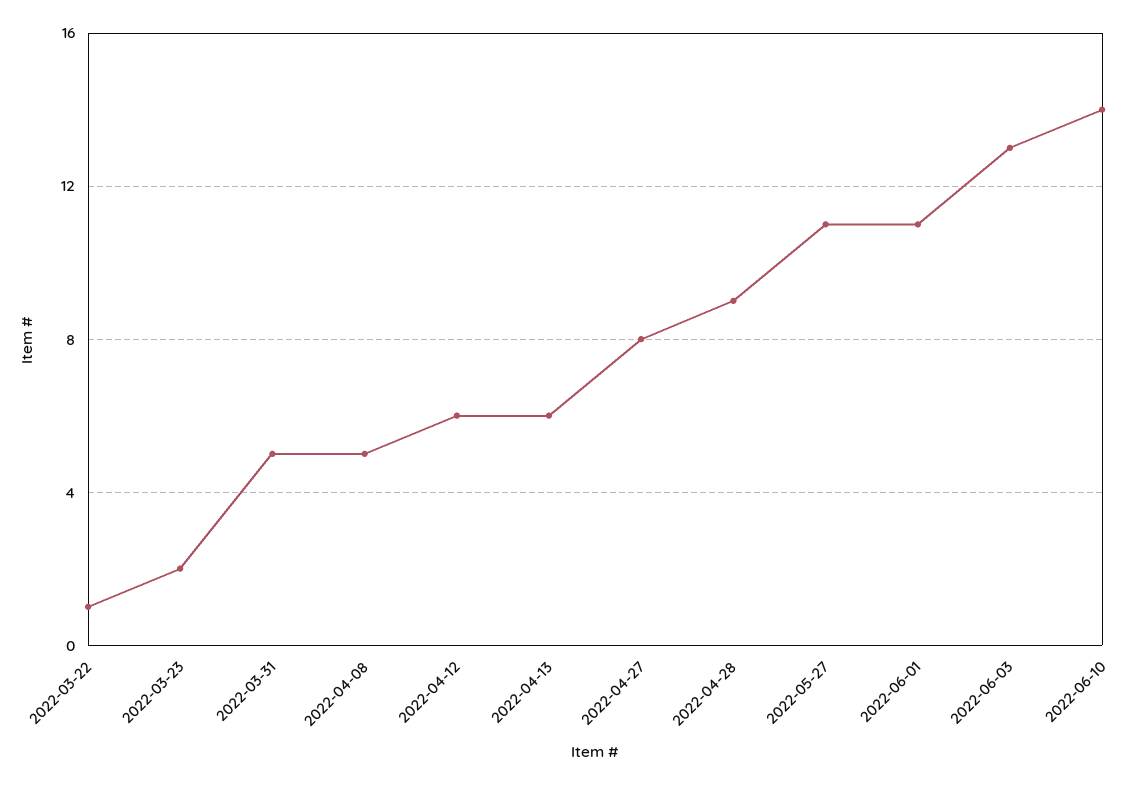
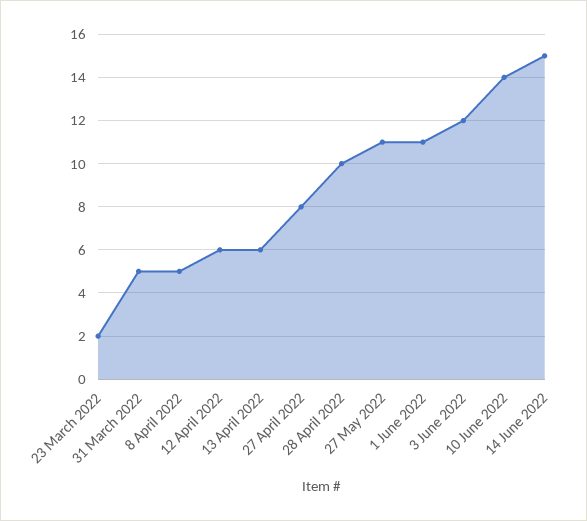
2022-03-22: 1 -> none
2022-04-28: 9 -> 10
2022-06-03: 13 -> 12
14 June 2022: none -> 15

